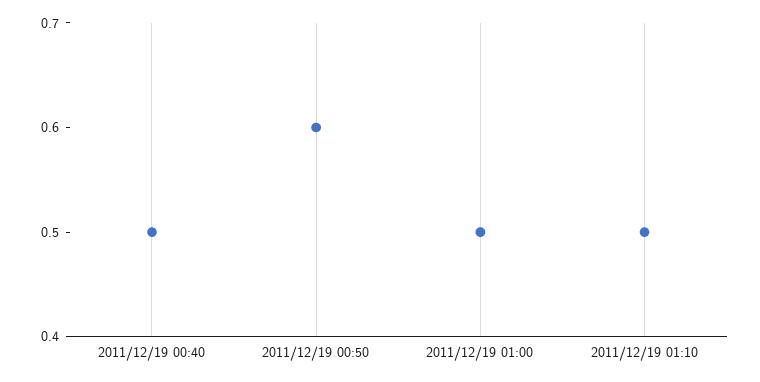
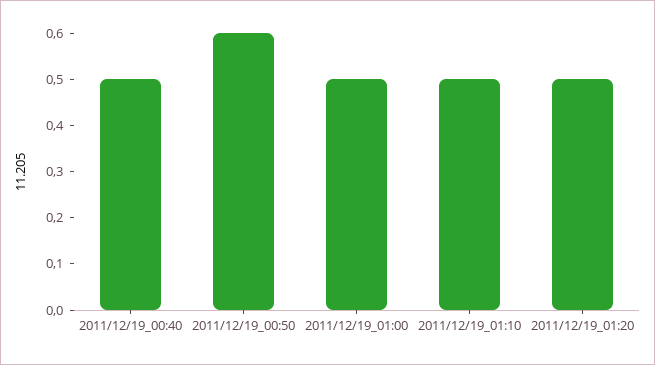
2011/12/19_01:20: none -> 0.5

